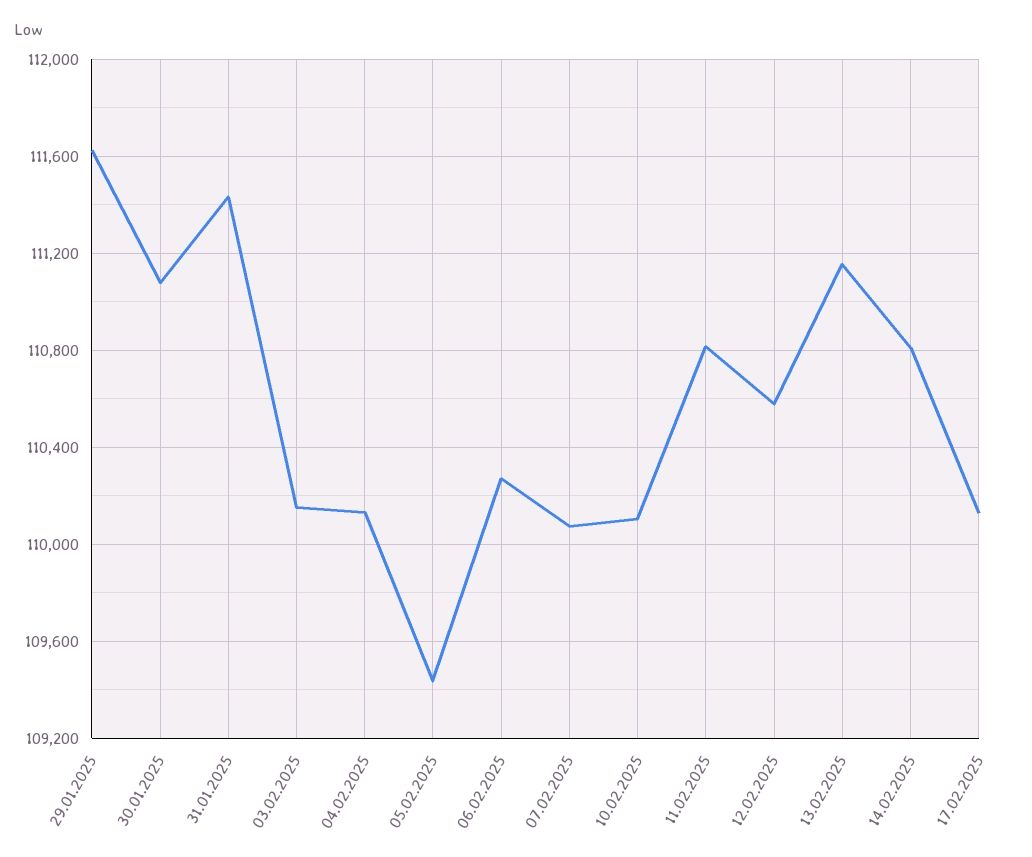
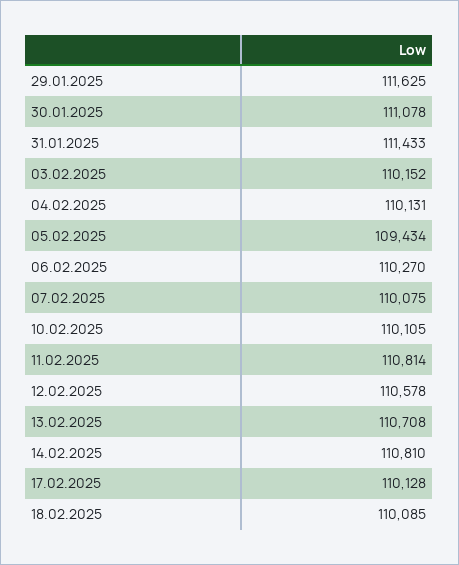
13.02.2025: 111150 -> 110708
18.02.2025: none -> 110085

